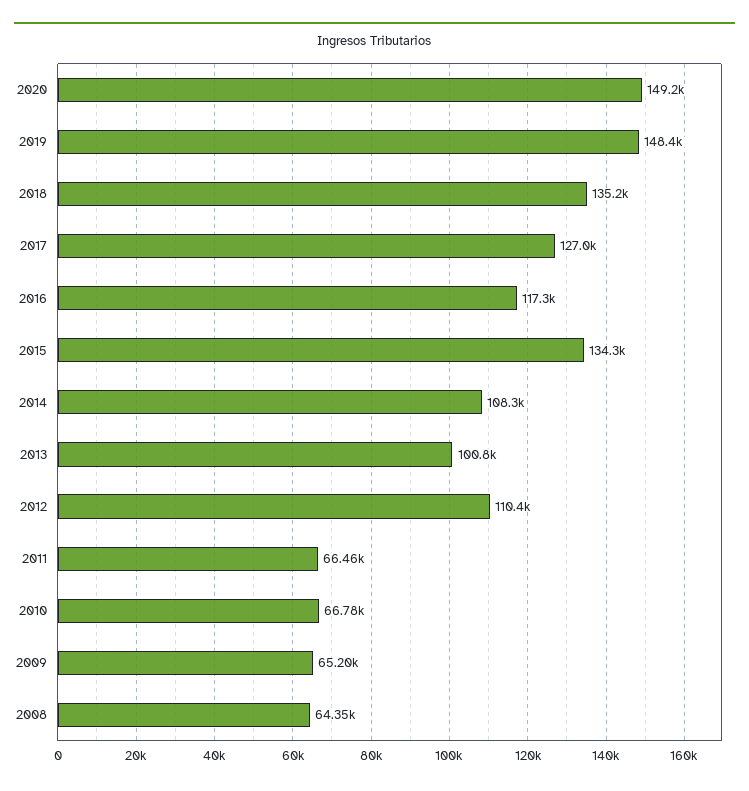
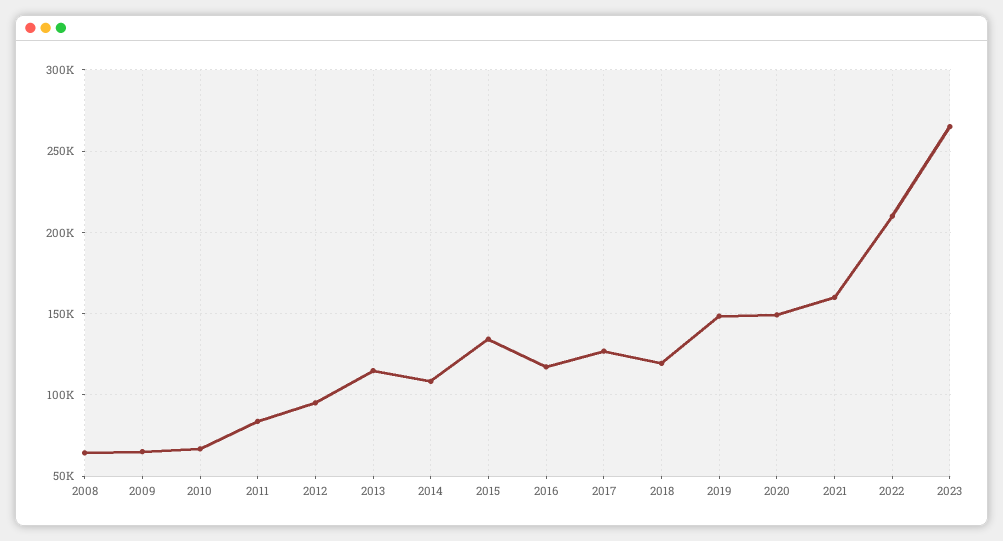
2018: 135200 -> 120000
2013: 100800 -> 115000
2012: 110400 -> 95000
2011: 66460 -> 85000
2021: none -> 160000
2022: none -> 210000
2023: none -> 265000

